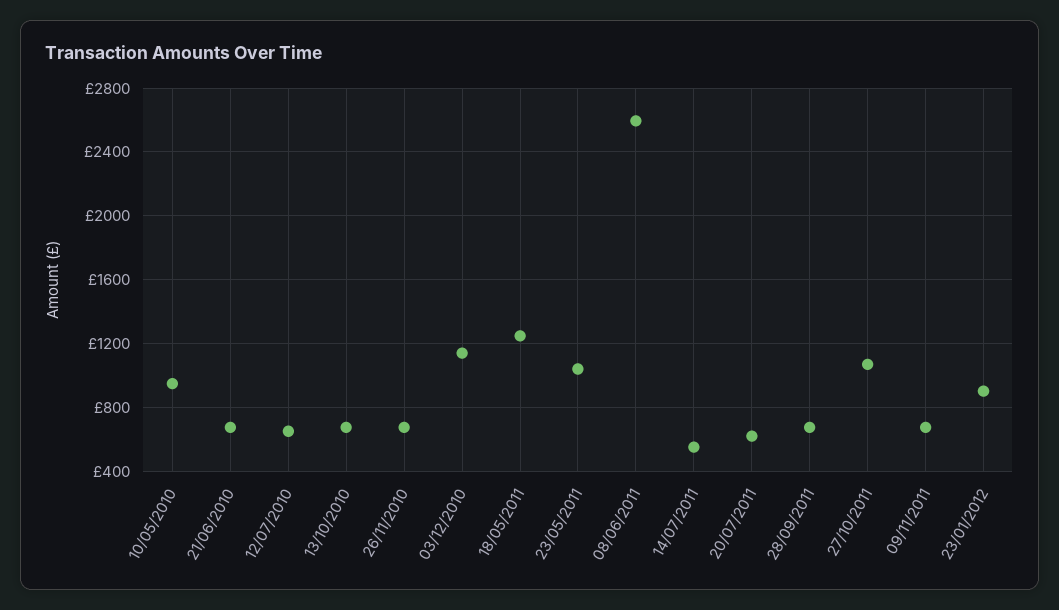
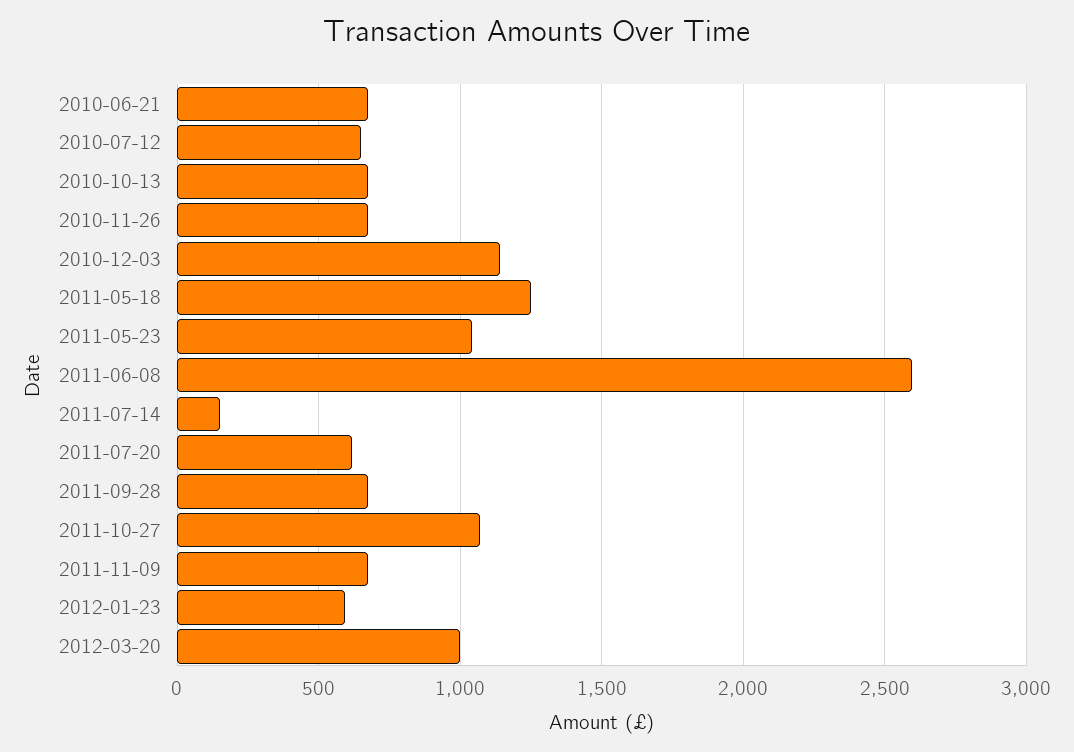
10/05/2010: 950 -> none
14/07/2011: 550 -> 150
23/01/2012: 900 -> 600
2012-03-20: none -> 1000

